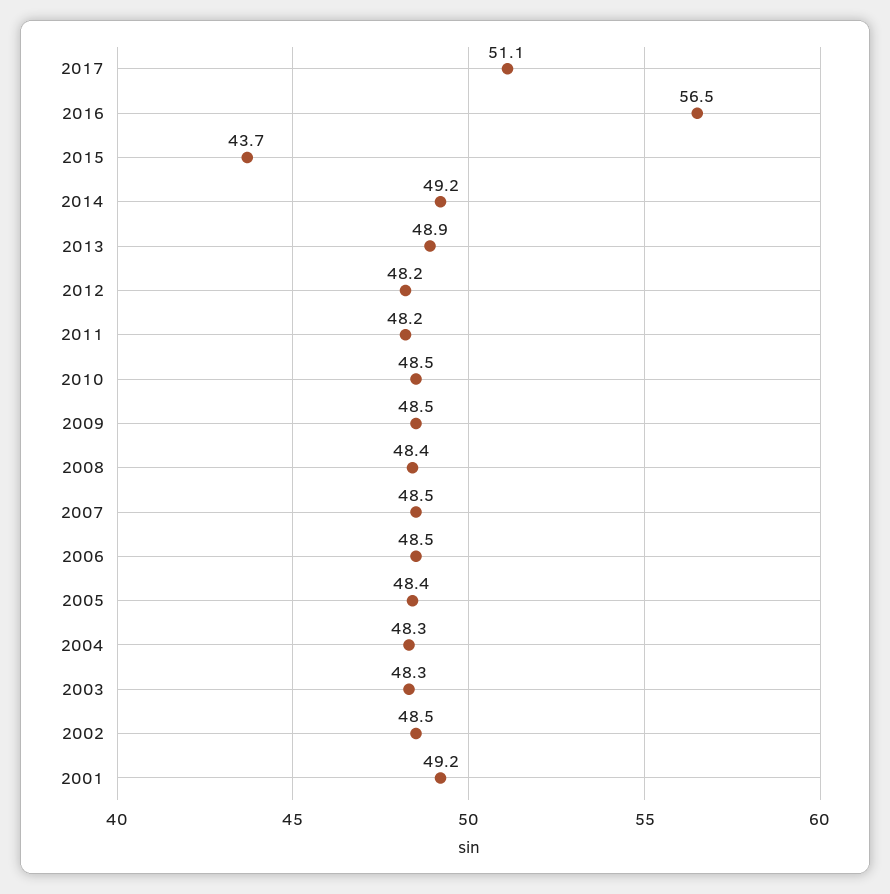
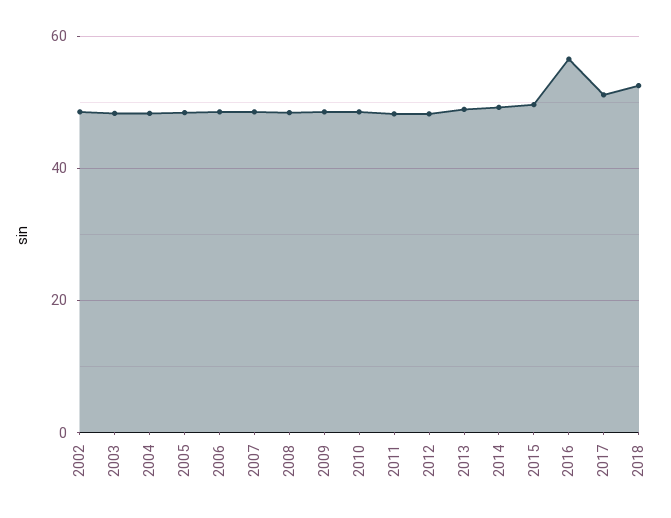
2015: 43.7 -> 50
2001: 49.2 -> none
2018: none -> 52

